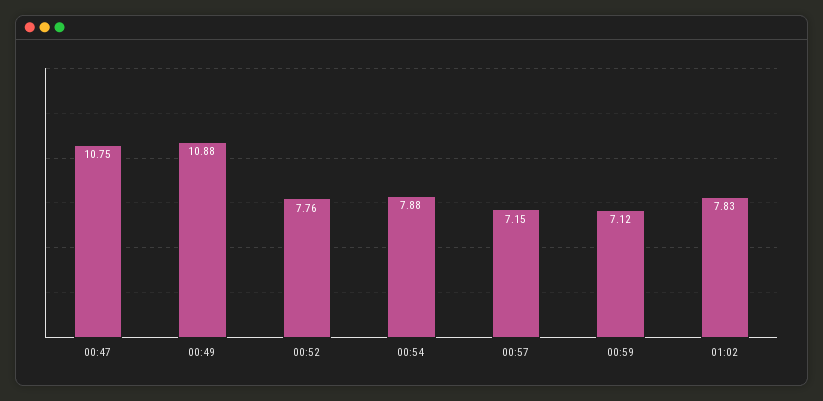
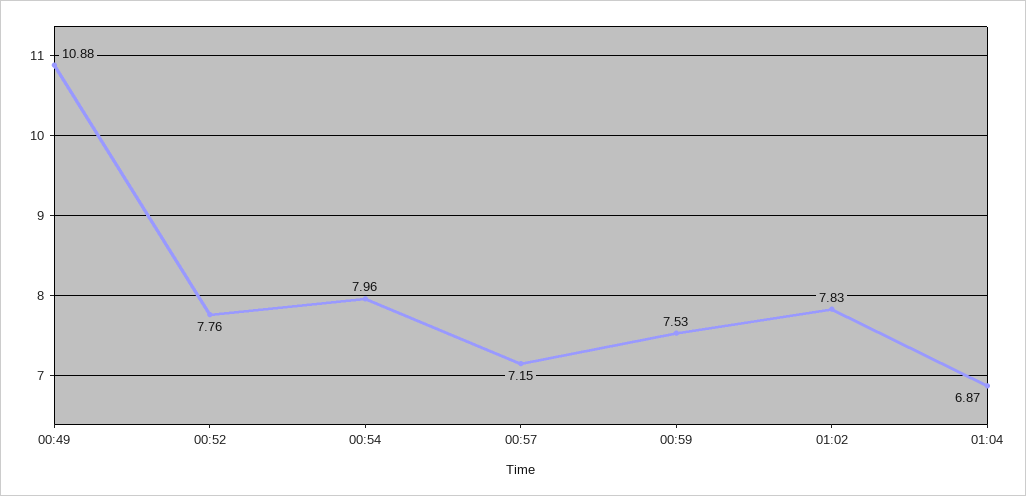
00:47: 10.75 -> none
00:54: 7.88 -> 7.96
00:59: 7.12 -> 7.53
01:04: none -> 6.87

